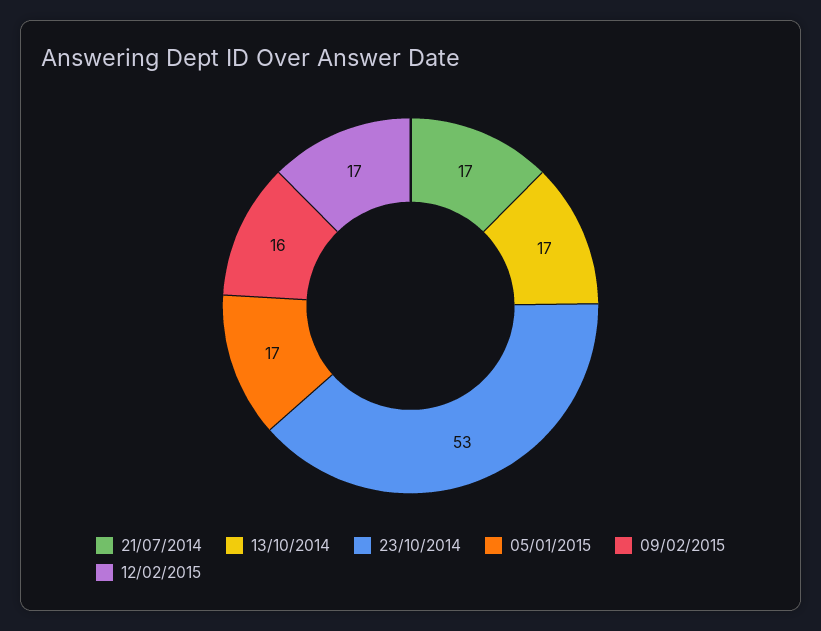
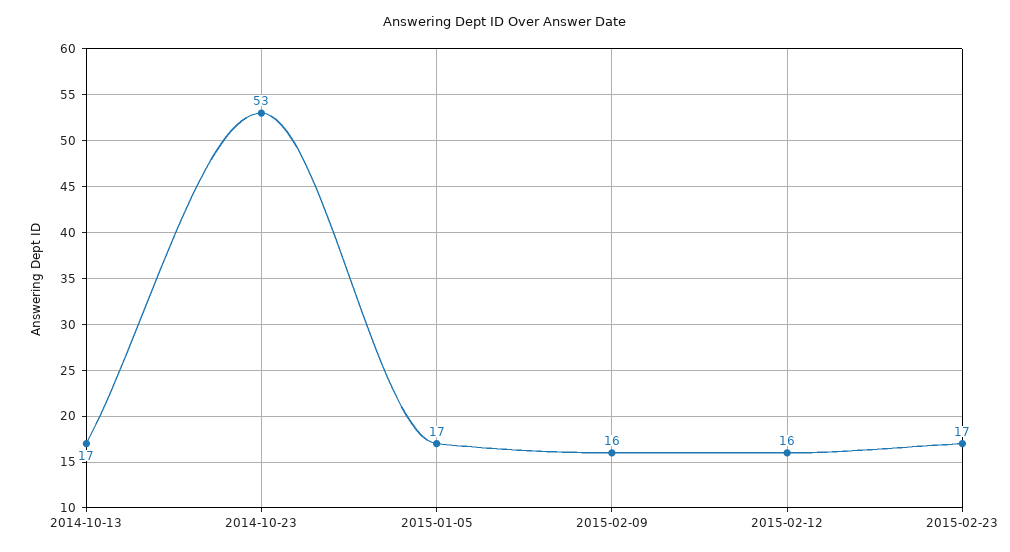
21/07/2014: 17 -> none
12/02/2015: 17 -> 16
2015-02-23: none -> 17

